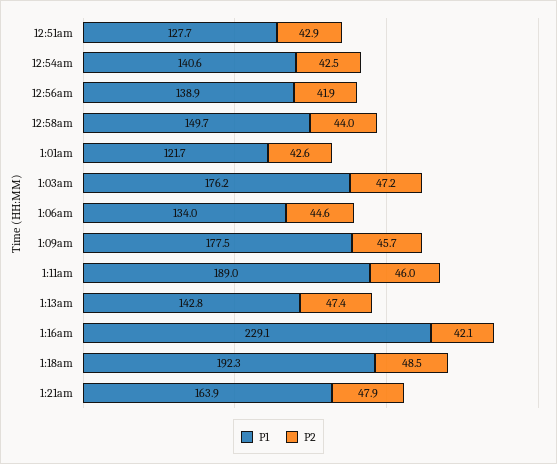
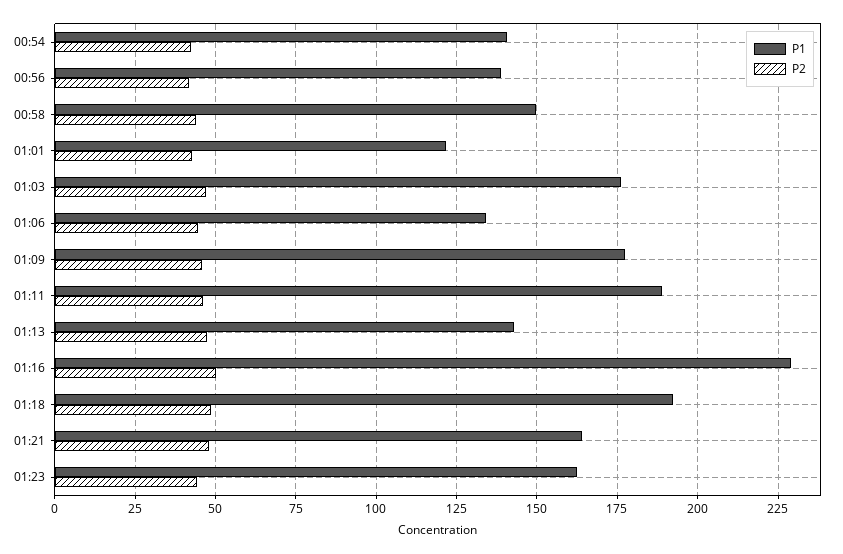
P1, 12:51am: 127.7 -> none
P2, 12:51am: 42.9 -> none
P2, 1:16am: 42.1 -> 50
P1, 01:23: none -> 162.5
P2, 01:23: none -> 45

